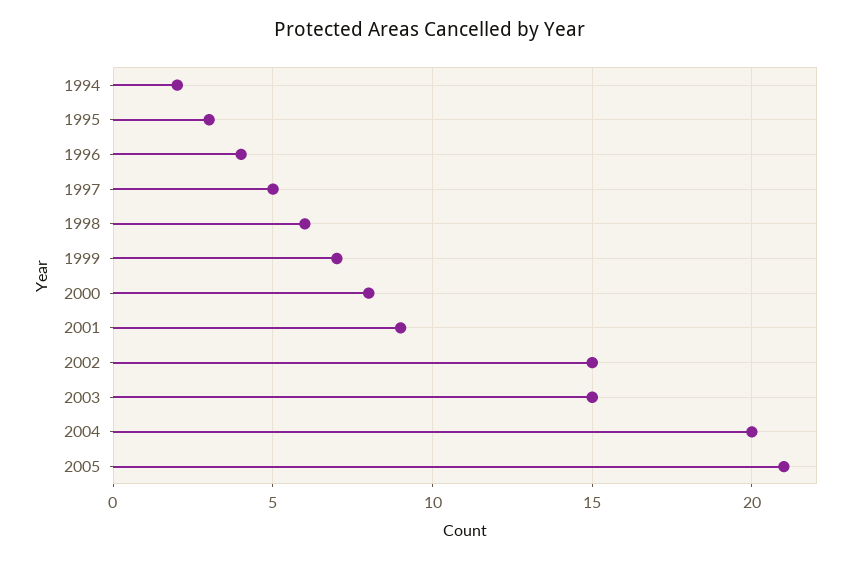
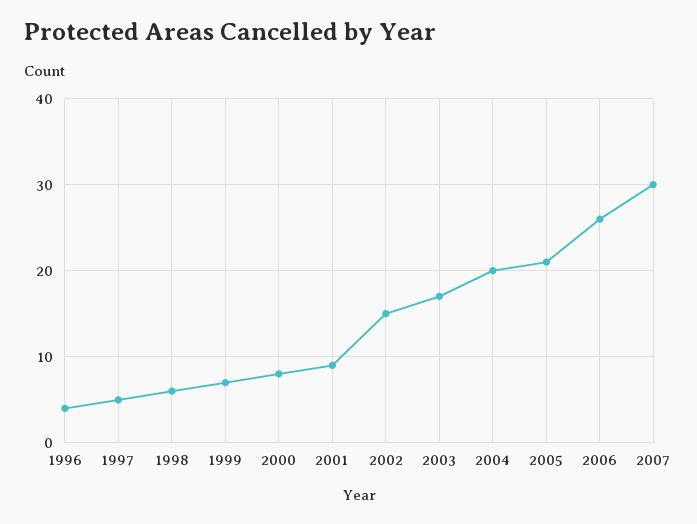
1994: 2 -> none
1995: 3 -> none
2003: 15 -> 17
2006: none -> 26
2007: none -> 30

